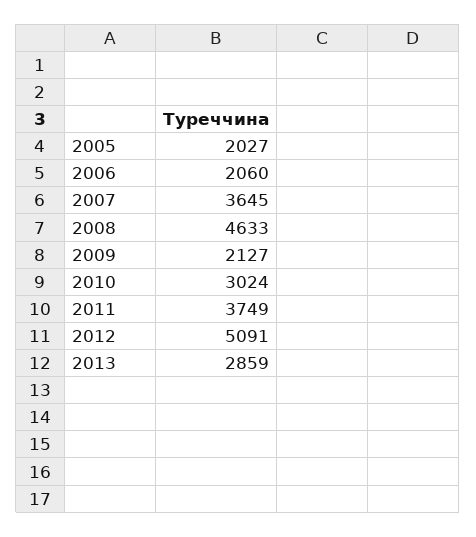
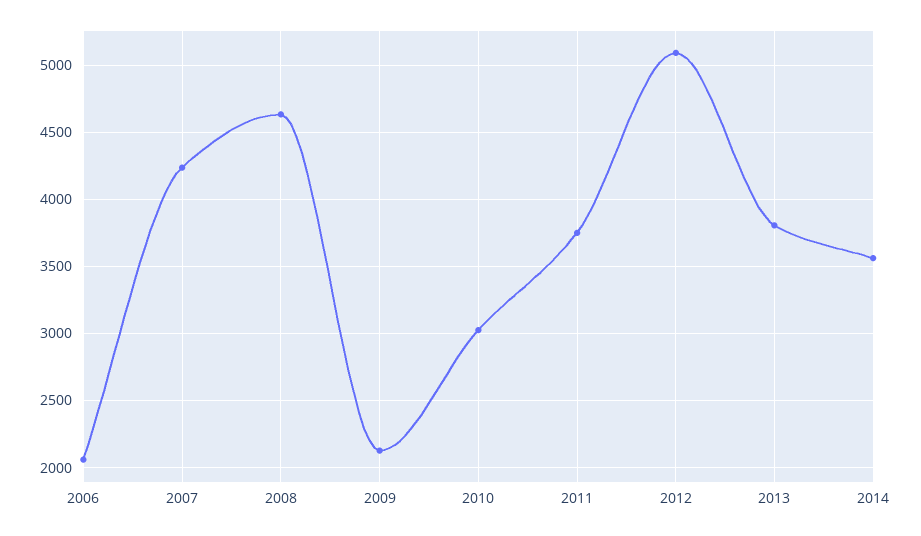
2005: 2027 -> none
2007: 3645 -> 4250
2013: 2859 -> 3800
2014: none -> 3550

